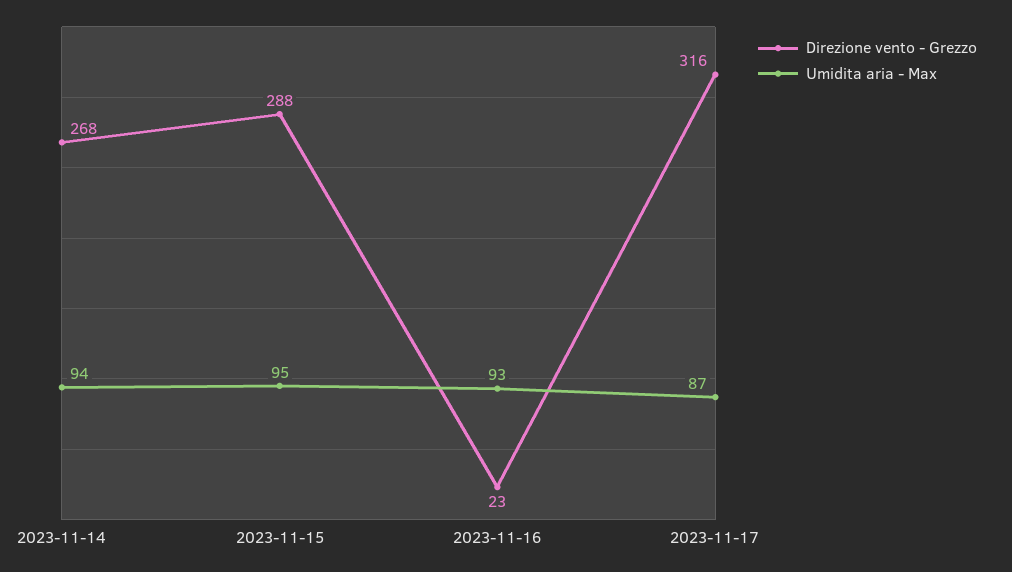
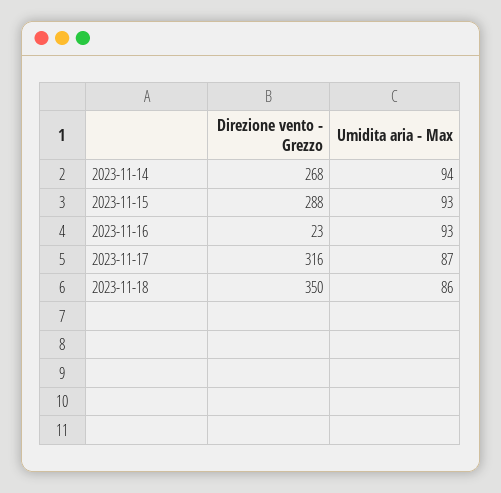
Umidita aria - Max, 2023-11-15: 95 -> 93
Direzione vento - Grezzo, 2023-11-18: none -> 350
Umidita aria - Max, 2023-11-18: none -> 86

